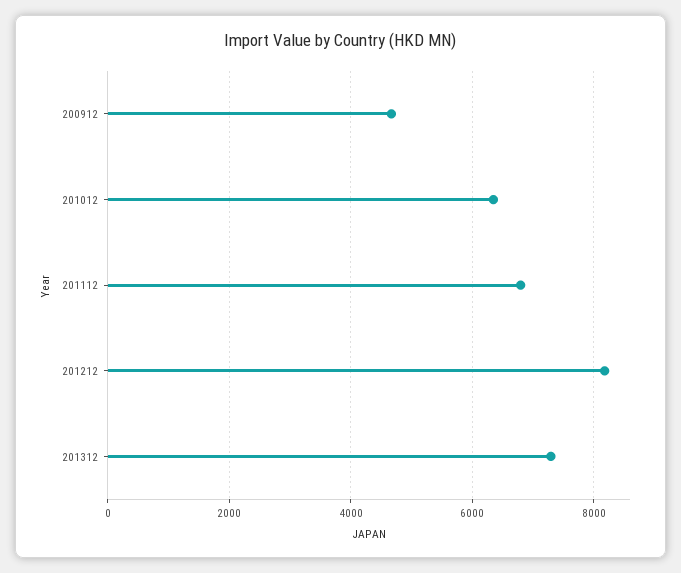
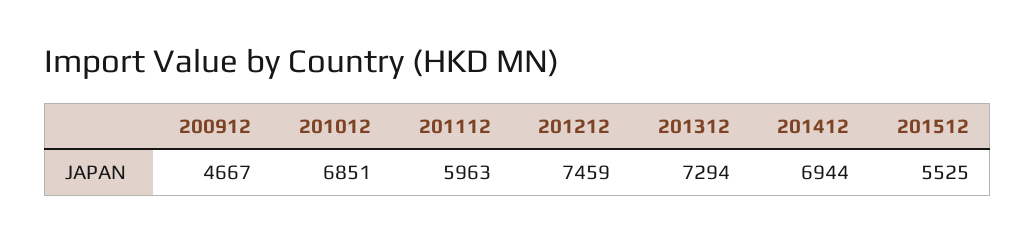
201012: 6400 -> 6851
201112: 6800 -> 5963
201212: 8200 -> 7459
201412: none -> 6944
201512: none -> 5525

